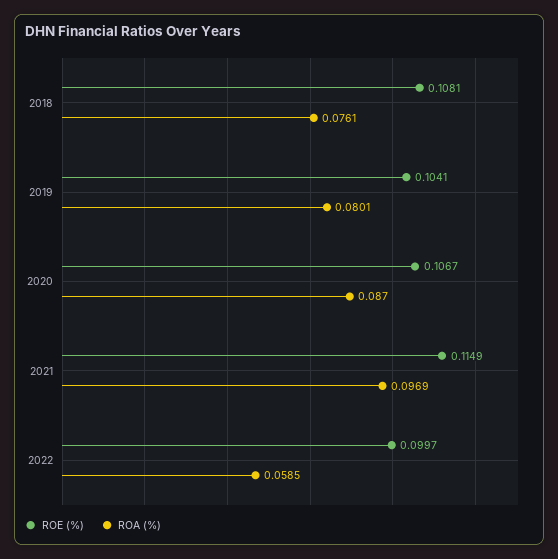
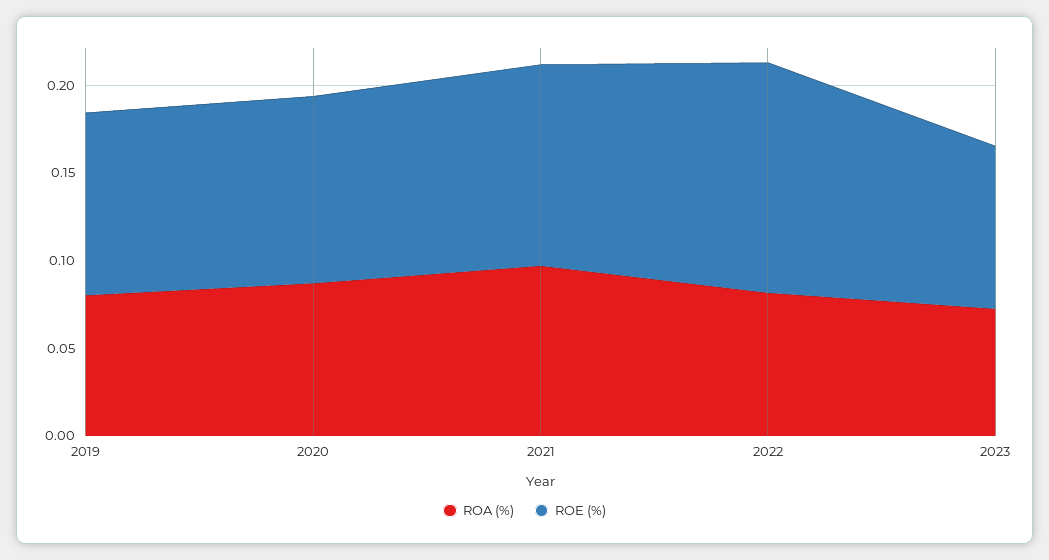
ROE (%), 2018: 0.1081 -> none
ROA (%), 2018: 0.0761 -> none
ROE (%), 2022: 0.0997 -> 0.13
ROA (%), 2022: 0.0585 -> 0.08
ROA (%), 2023: none -> 0.07
ROE (%), 2023: none -> 0.09

